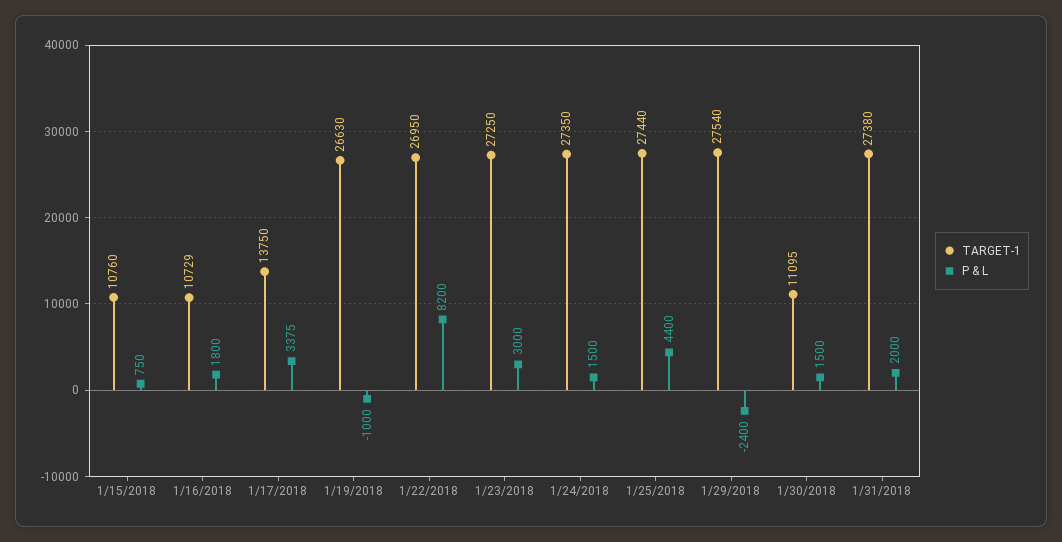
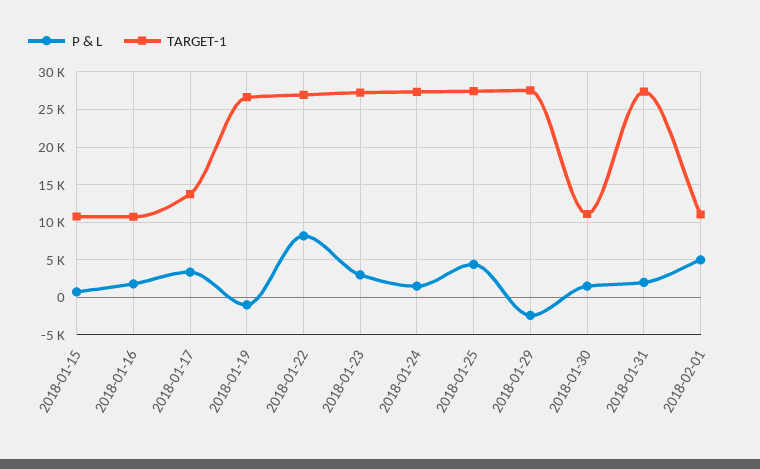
P & L, 2018-02-01: none -> 5000
TARGET-1, 2018-02-01: none -> 11000

